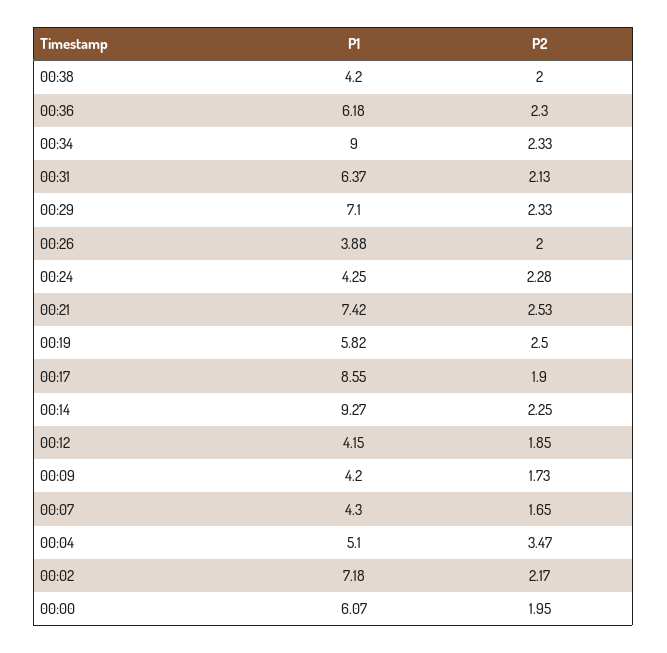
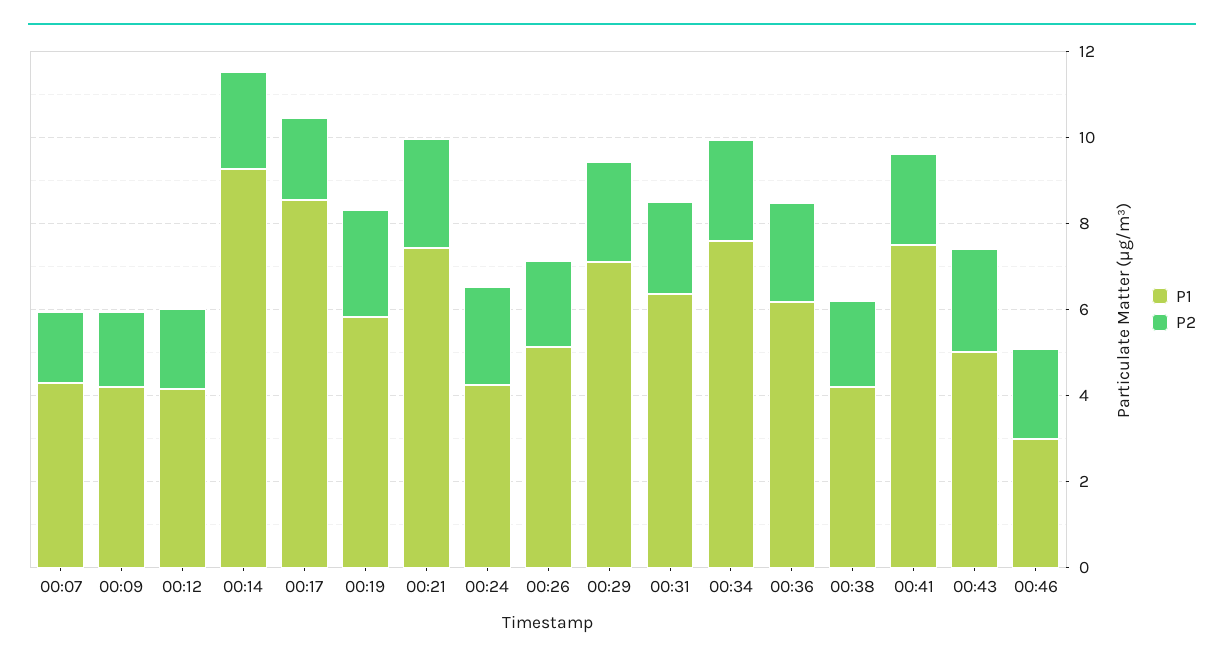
P1, 00:34: 9 -> 7.5
P1, 00:26: 3.88 -> 5
P1, 00:04: 5.1 -> none
P2, 00:04: 3.47 -> none
P1, 00:02: 7.18 -> none
P2, 00:02: 2.17 -> none
P1, 00:00: 6.07 -> none
P2, 00:00: 1.95 -> none
P1, 00:41: none -> 7.5
P2, 00:41: none -> 2
P1, 00:43: none -> 5
P2, 00:43: none -> 2.5
P1, 00:46: none -> 3
P2, 00:46: none -> 2

